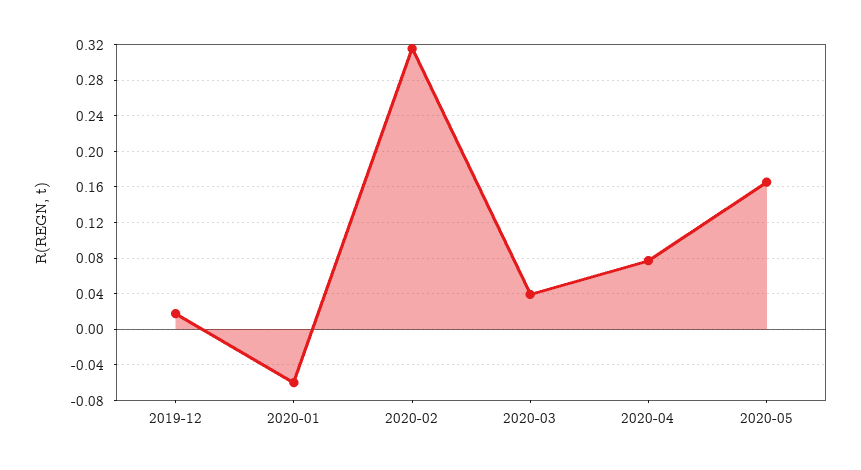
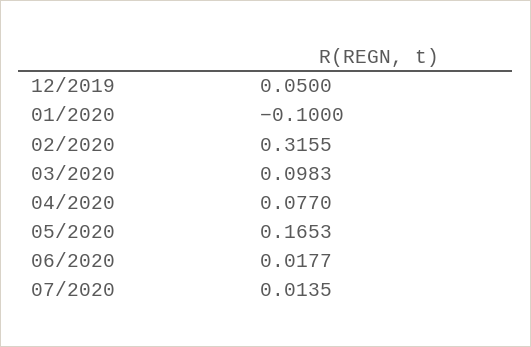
2019-12: 0.02 -> 0.05
2020-01: -0.06 -> -0.1
2020-03: 0.04 -> 0.0983
06/2020: none -> 0.0177
07/2020: none -> 0.0135

